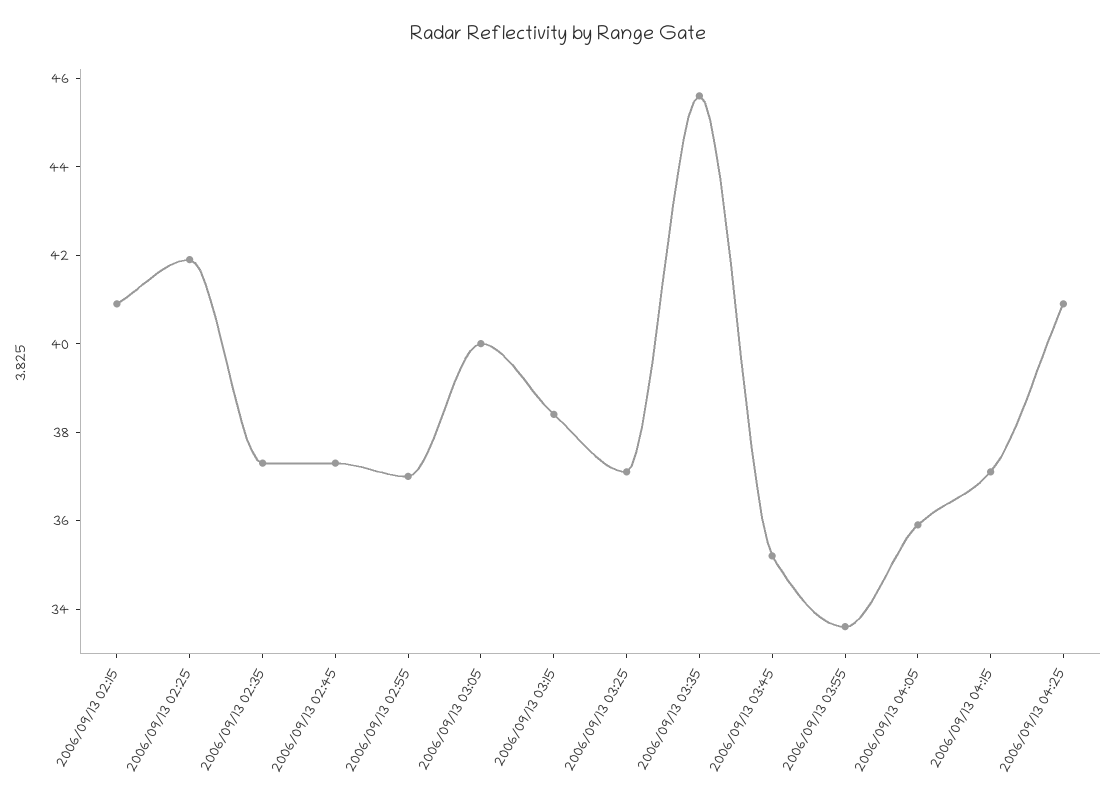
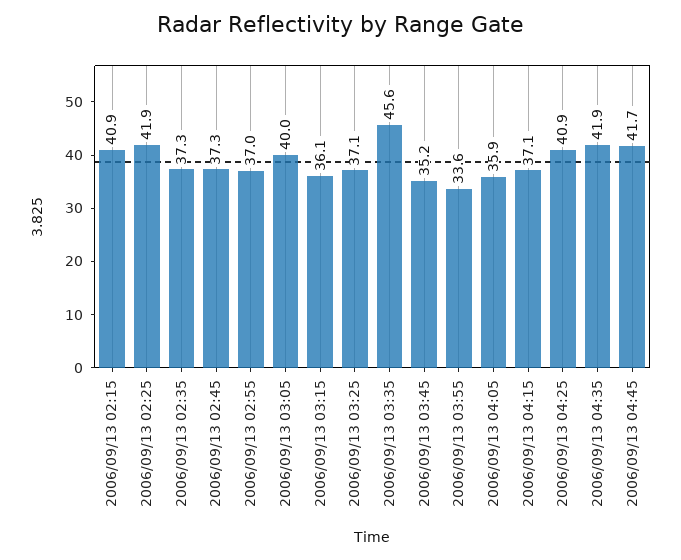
2006/09/13 03:15: 38.5 -> 36.1
2006/09/13 04:35: none -> 41.9
2006/09/13 04:45: none -> 41.7

